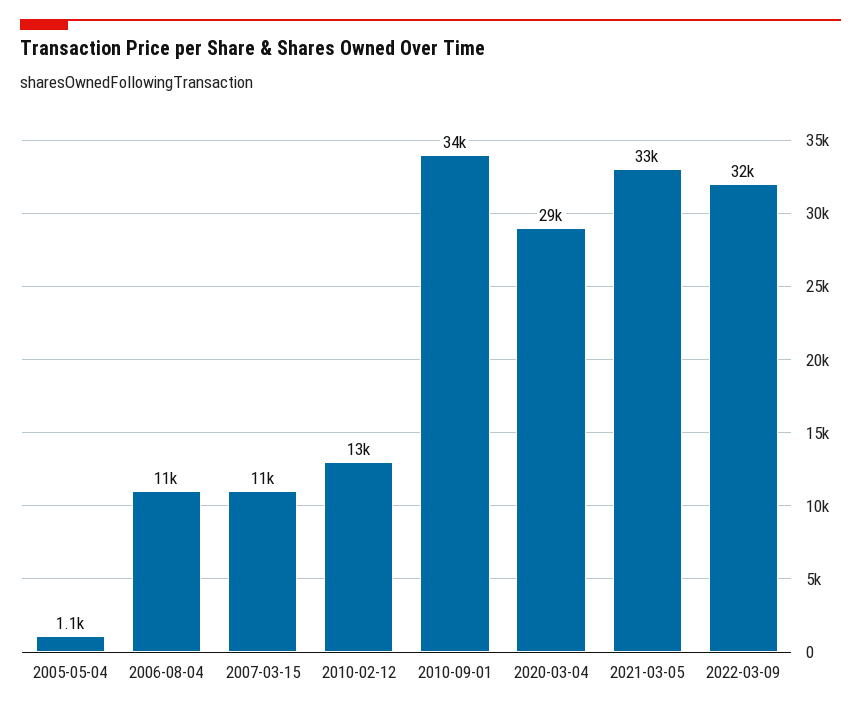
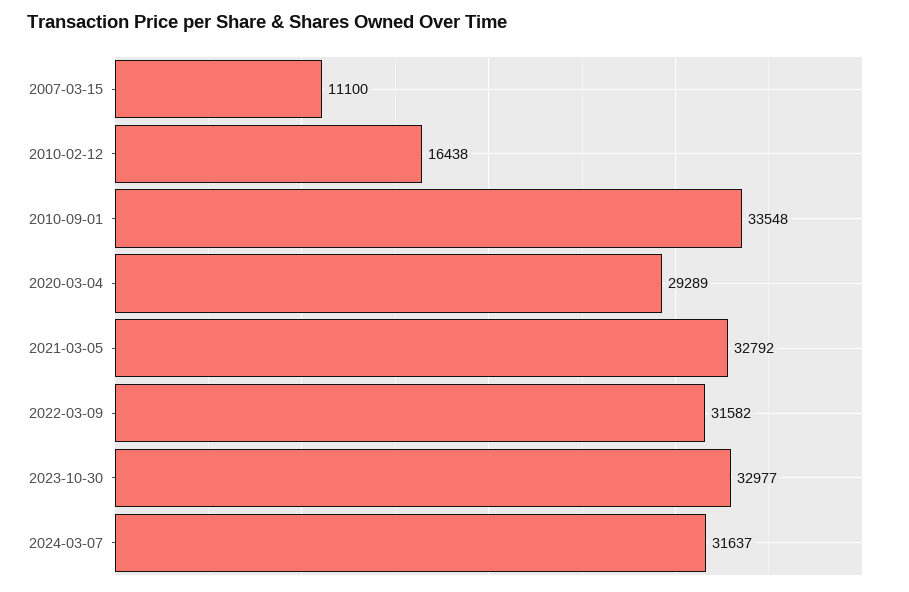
2005-05-04: 1100 -> none
2006-08-04: 11000 -> none
2010-02-12: 13000 -> 16438
2023-10-30: none -> 32977
2024-03-07: none -> 31637

